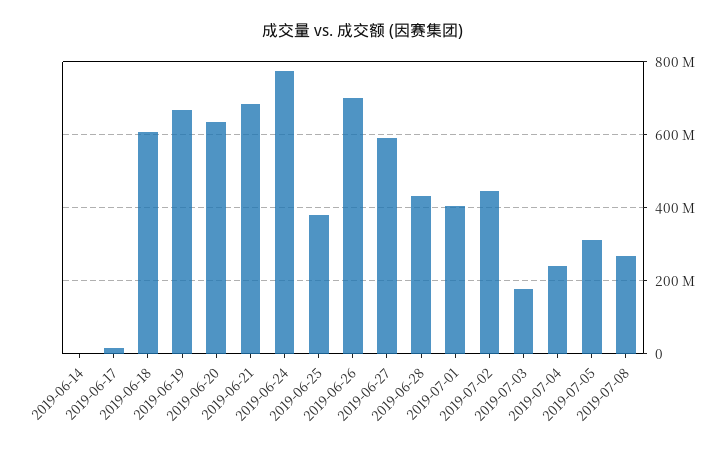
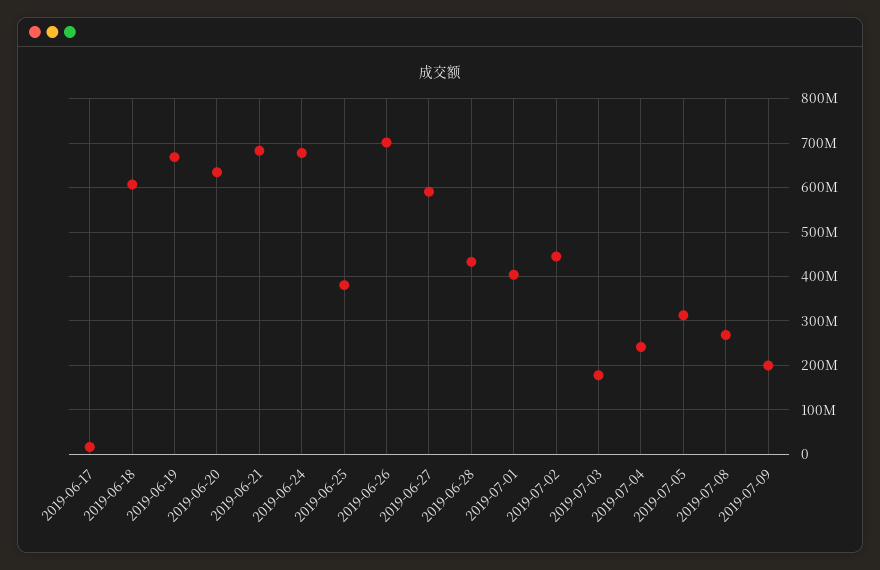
2019-06-14: 0 -> none
2019-06-24: 780000000 -> 680000000
2019-07-09: none -> 200000000

